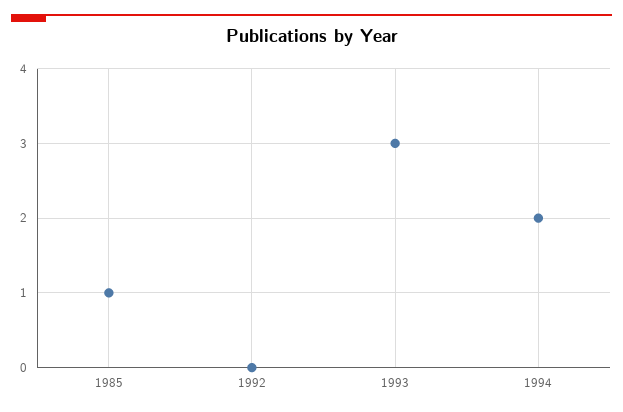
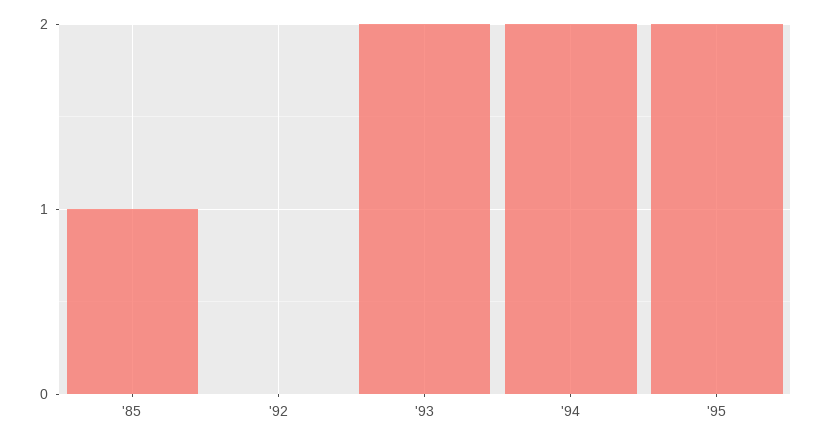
1993: 3 -> 2
'95: none -> 2

